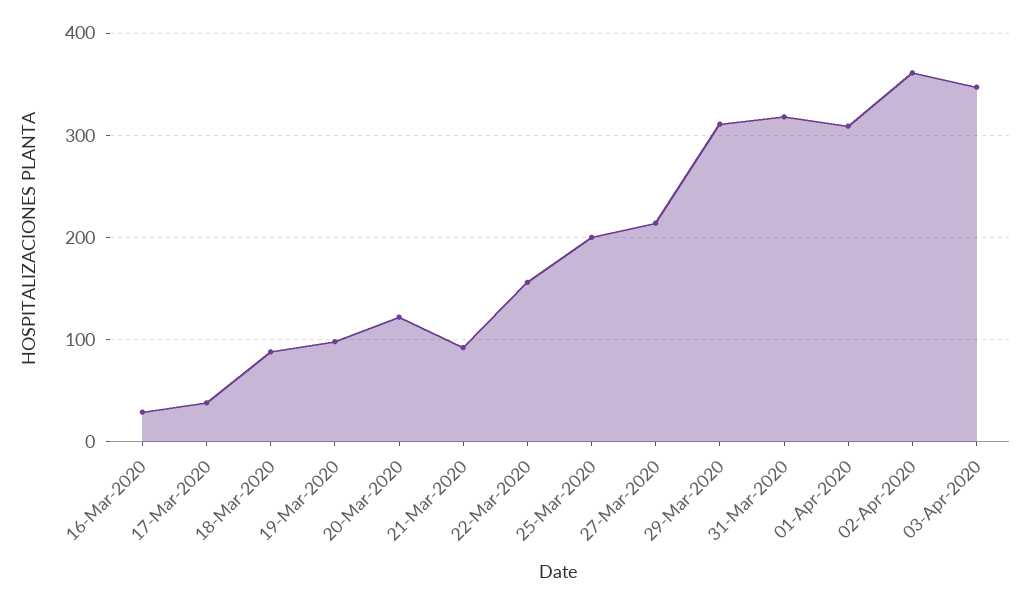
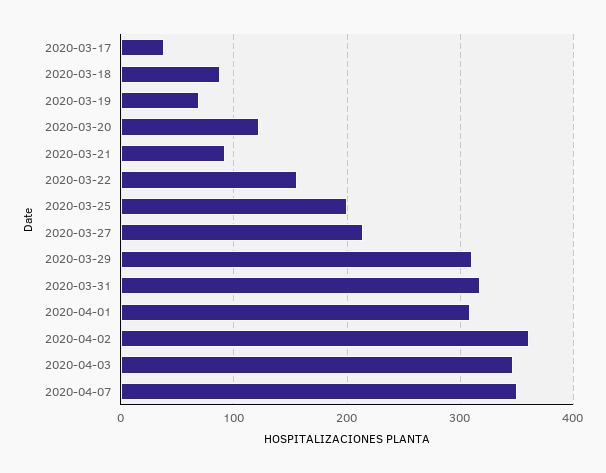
16-Mar-2020: 30 -> none
19-Mar-2020: 100 -> 70
2020-04-07: none -> 350

